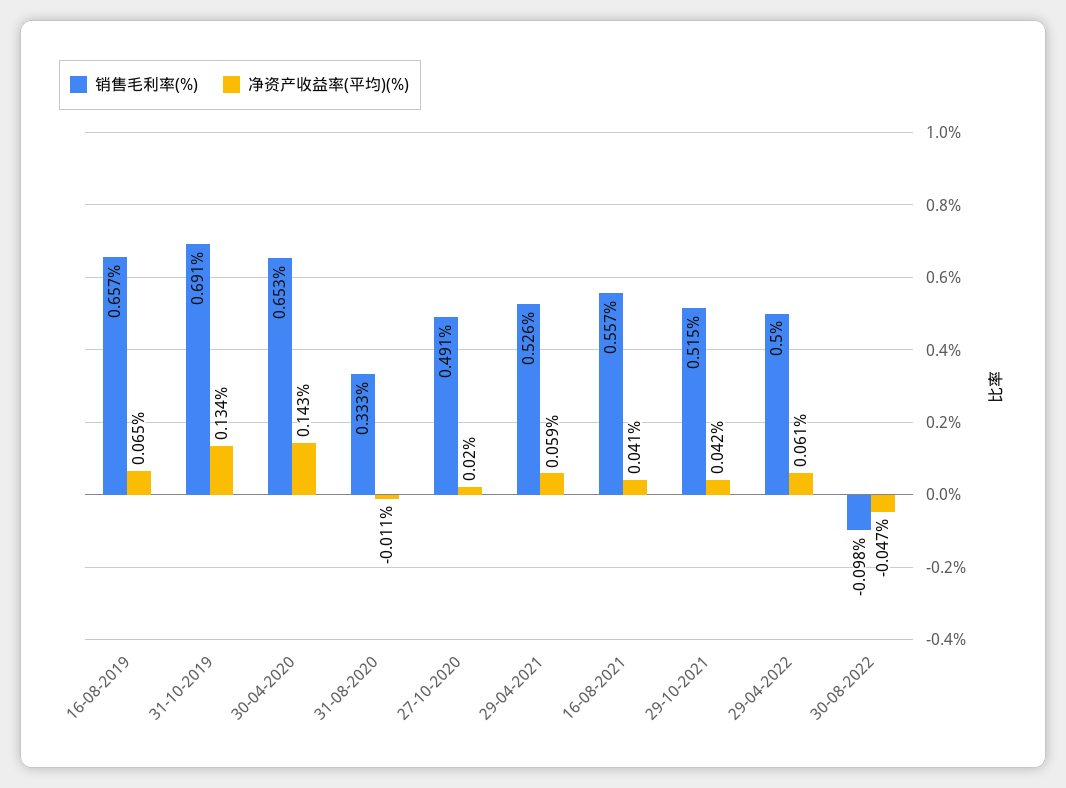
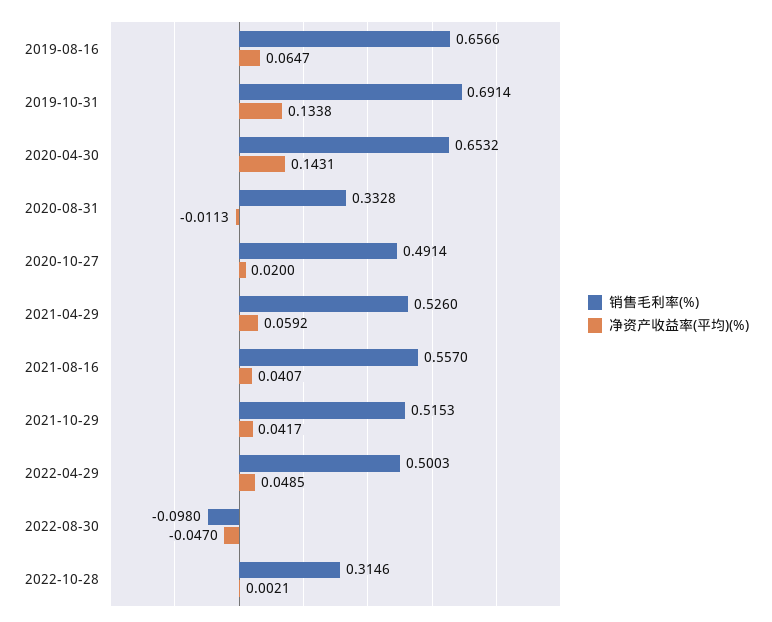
净资产收益率(平均)(%), 29-04-2022: 0.061 -> 0.0485
销售毛利率(%), 2022-10-28: none -> 0.3146
净资产收益率(平均)(%), 2022-10-28: none -> 0.0021

